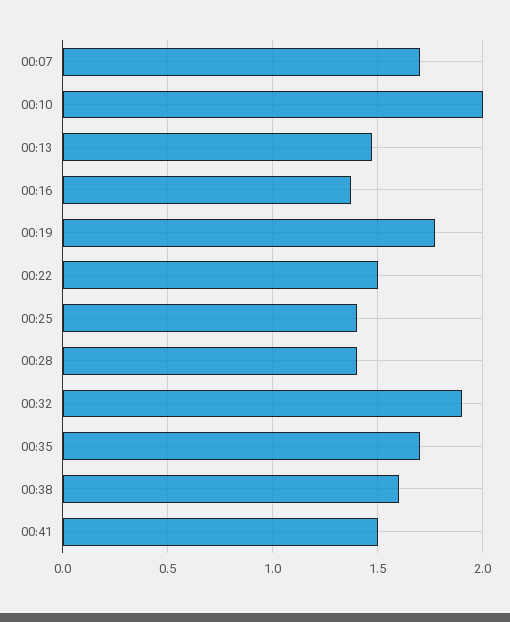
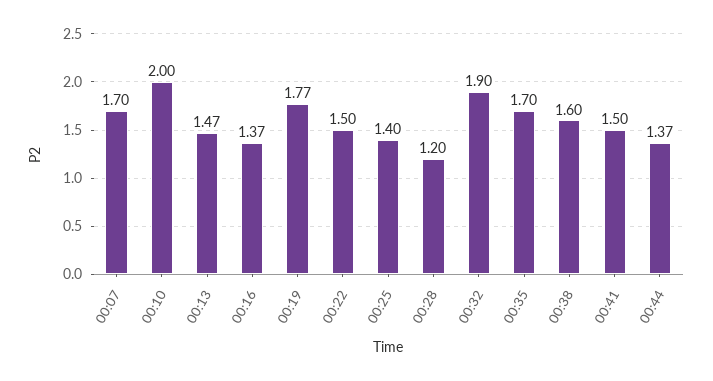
00:28: 1.4 -> 1.2
00:44: none -> 1.37

